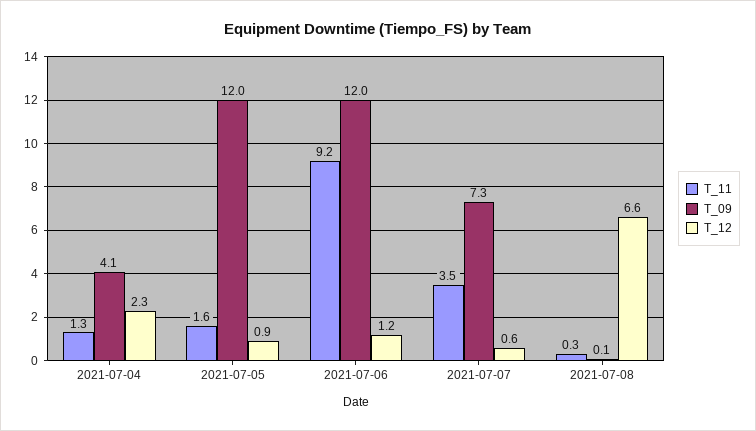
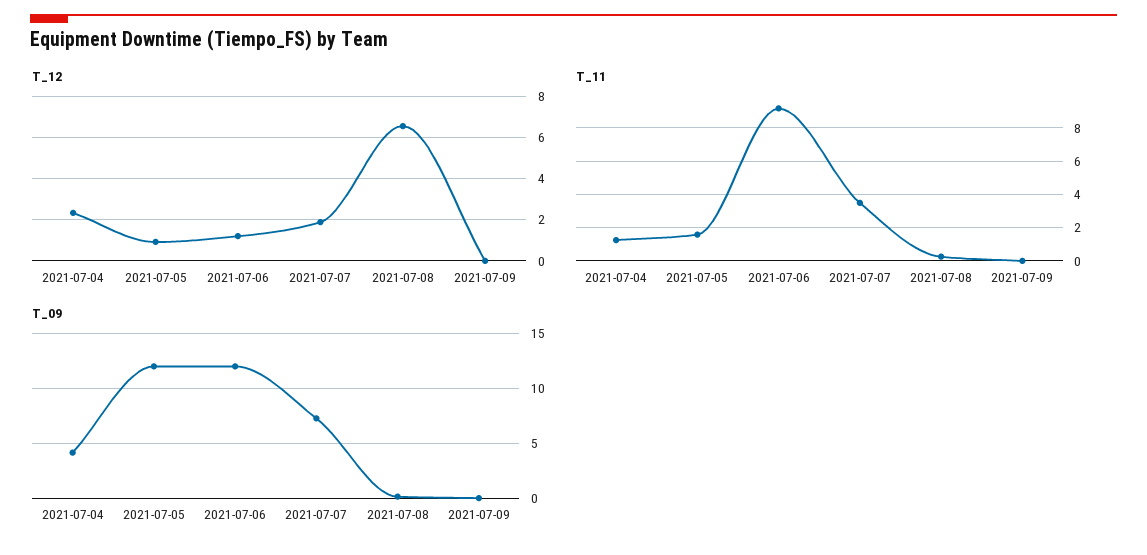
T_12, 2021-07-07: 0.6 -> 2
T_12, 2021-07-09: none -> 0
T_11, 2021-07-09: none -> 0
T_09, 2021-07-09: none -> 0

